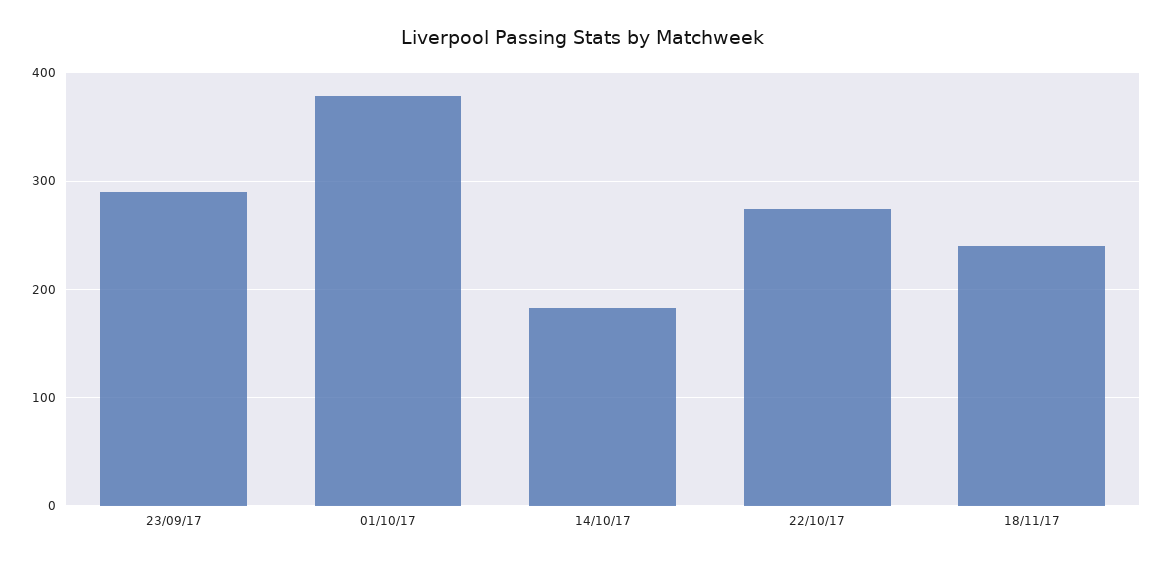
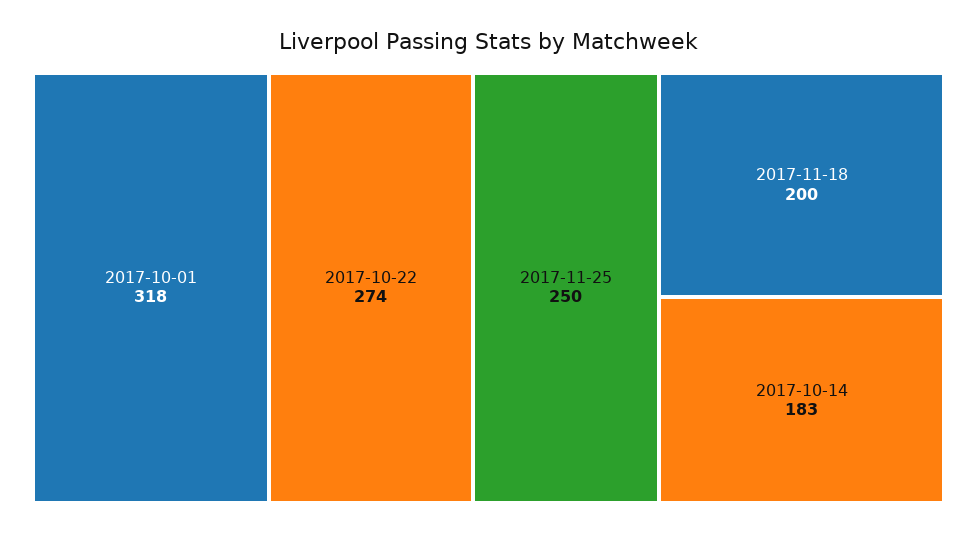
23/09/17: 290 -> none
01/10/17: 380 -> 318
18/11/17: 240 -> 200
2017-11-25: none -> 250

